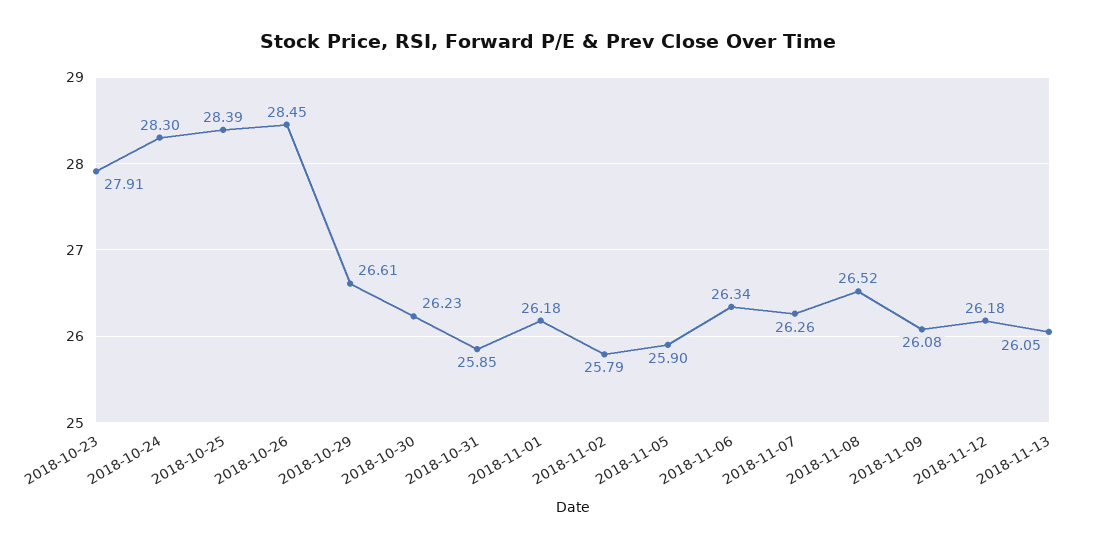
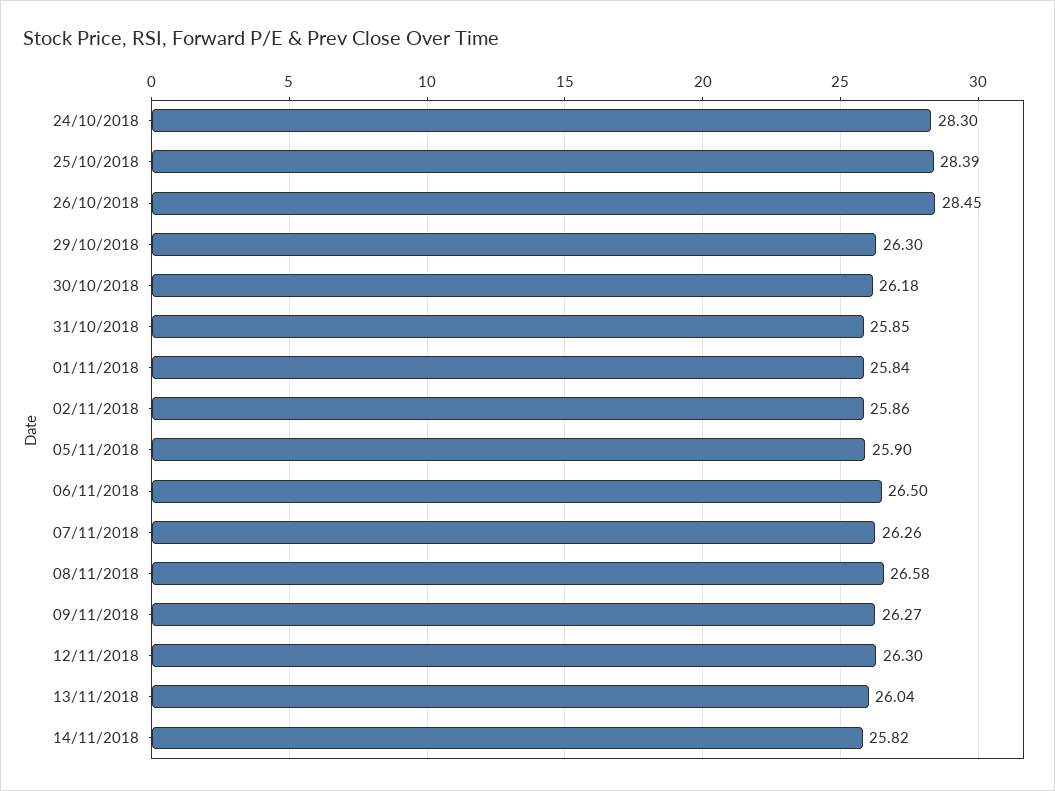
2018-10-23: 27.91 -> none
2018-10-29: 26.61 -> 26.3
2018-10-30: 26.23 -> 26.18
2018-11-01: 26.18 -> 25.84
2018-11-02: 25.79 -> 25.86
2018-11-06: 26.34 -> 26.5
2018-11-08: 26.52 -> 26.58
2018-11-09: 26.08 -> 26.27
2018-11-12: 26.18 -> 26.3
2018-11-13: 26.05 -> 26.04
14/11/2018: none -> 25.82

